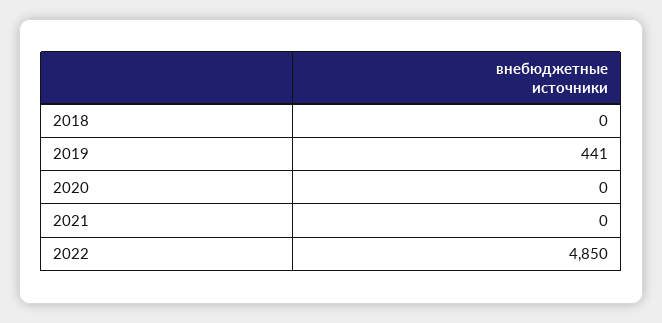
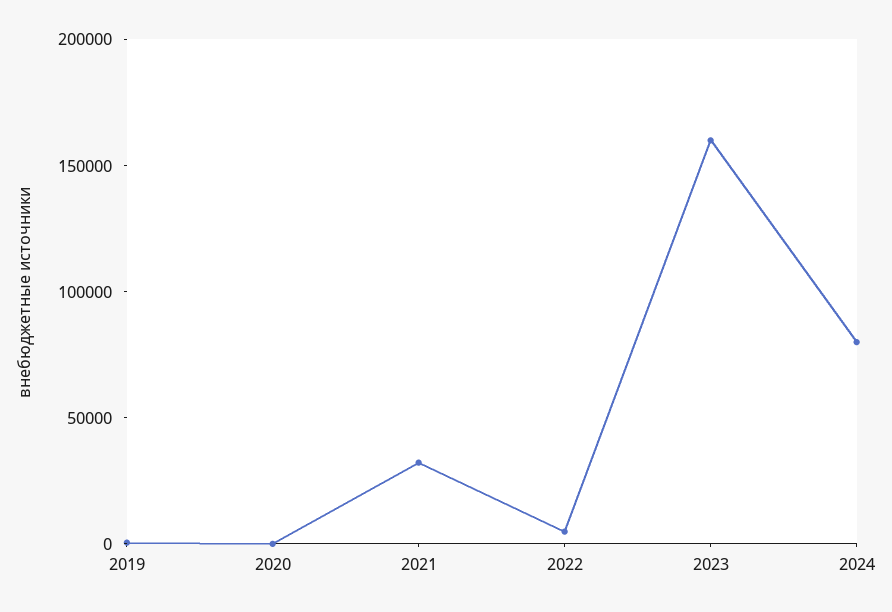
2018: 0 -> none
2021: 0 -> 30000
2023: none -> 160000
2024: none -> 80000

